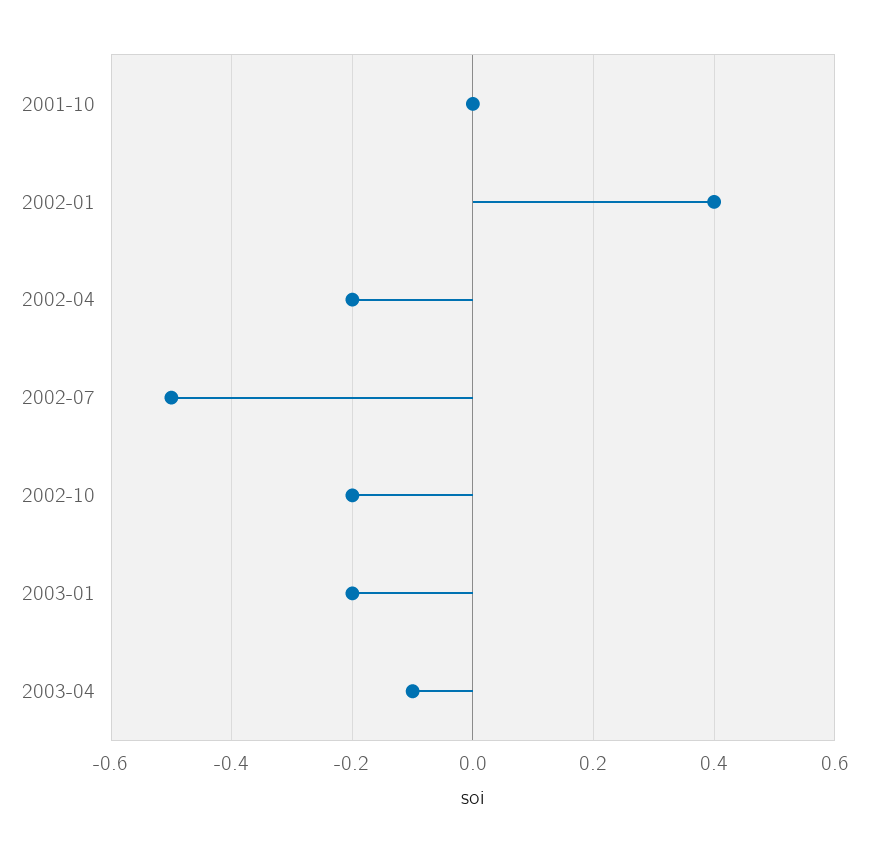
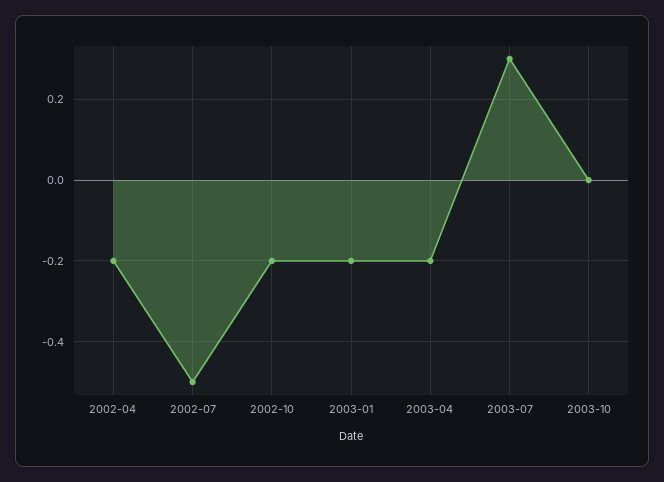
2001-10: 0 -> none
2002-01: 0.4 -> none
2003-04: -0.1 -> -0.2
2003-07: none -> 0.3
2003-10: none -> 0

